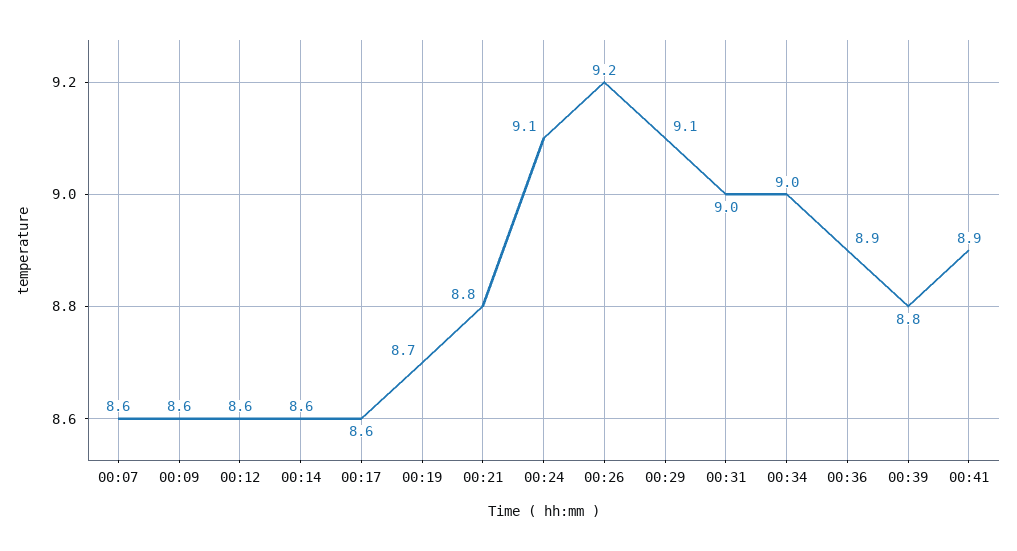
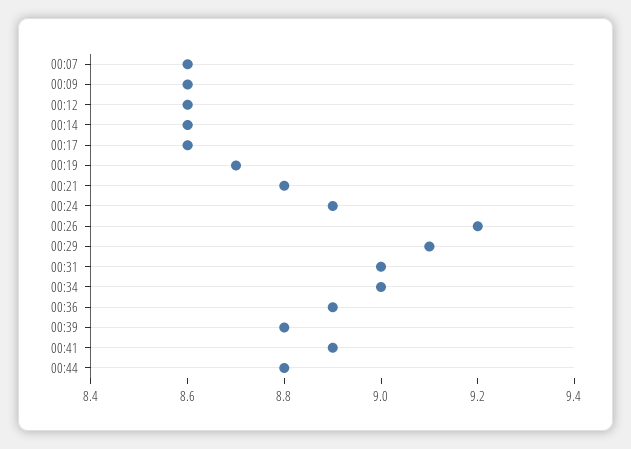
00:24: 9.1 -> 8.9
00:44: none -> 8.8

